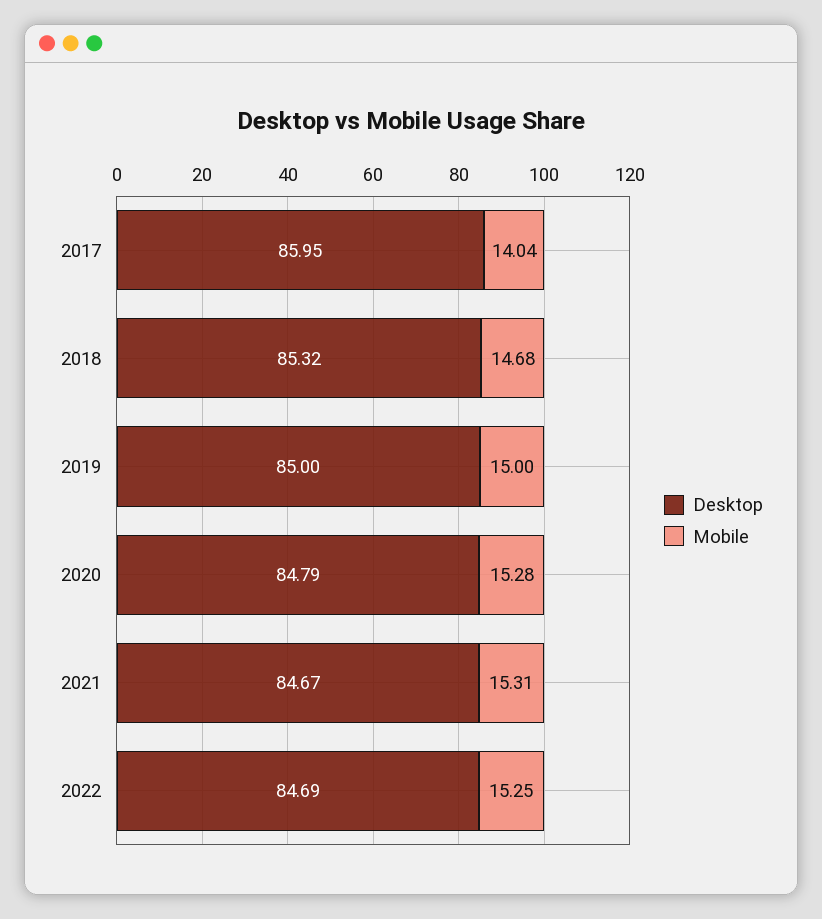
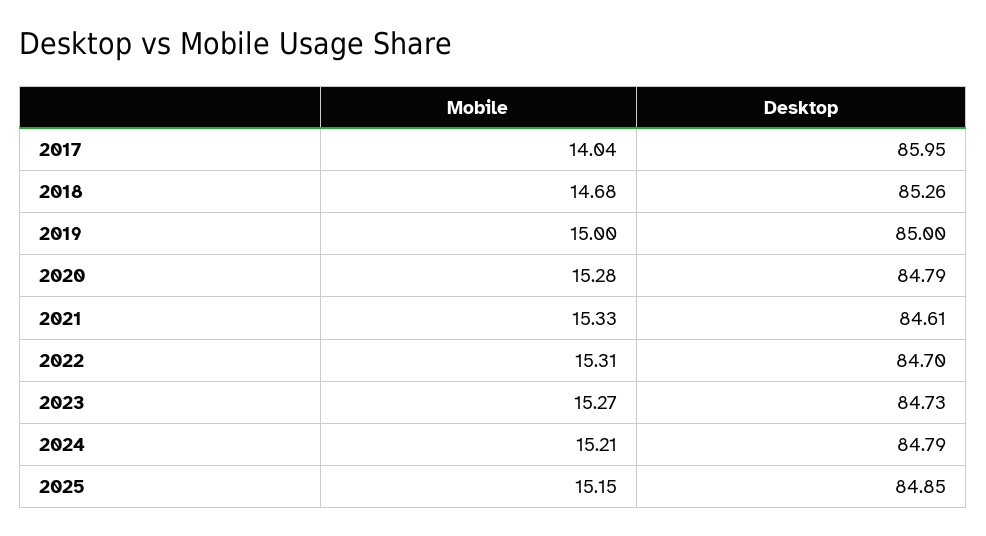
Desktop, 2018: 85.32 -> 85.26
Desktop, 2021: 84.67 -> 84.61
Mobile, 2021: 15.31 -> 15.33
Desktop, 2022: 84.69 -> 84.7
Mobile, 2022: 15.25 -> 15.31
Mobile, 2023: none -> 15.27
Desktop, 2023: none -> 84.73
Mobile, 2024: none -> 15.21
Desktop, 2024: none -> 84.79
Mobile, 2025: none -> 15.15
Desktop, 2025: none -> 84.85

